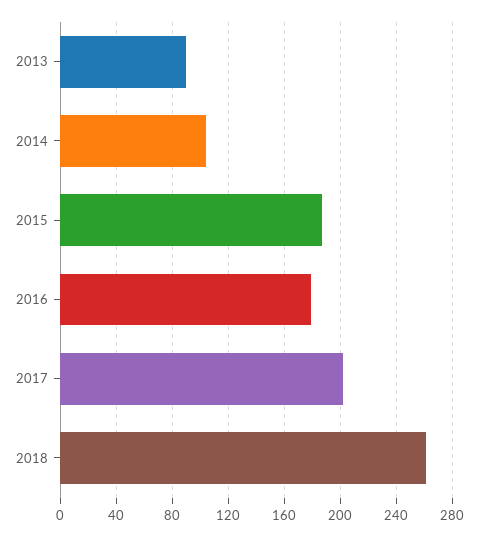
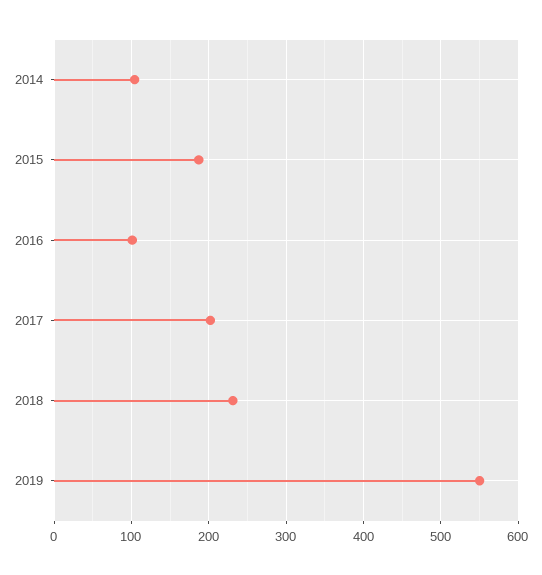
2013: 90 -> none
2016: 180 -> 100
2018: 260 -> 230
2019: none -> 550

